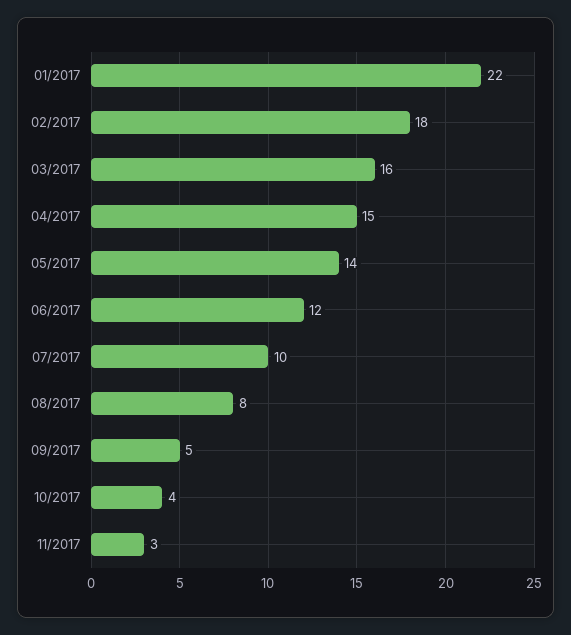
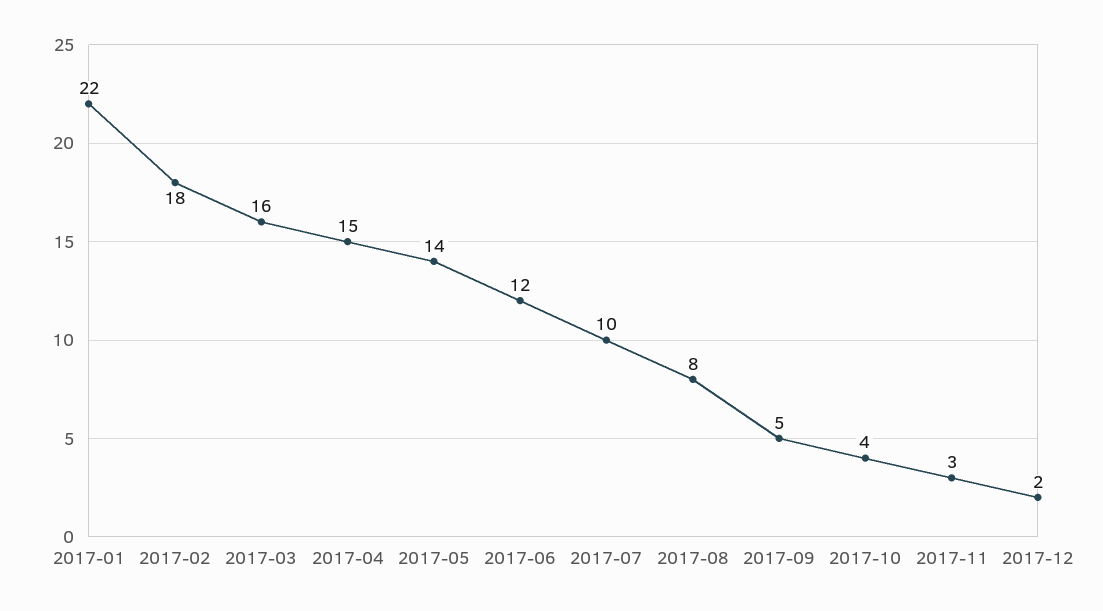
2017-12: none -> 2

